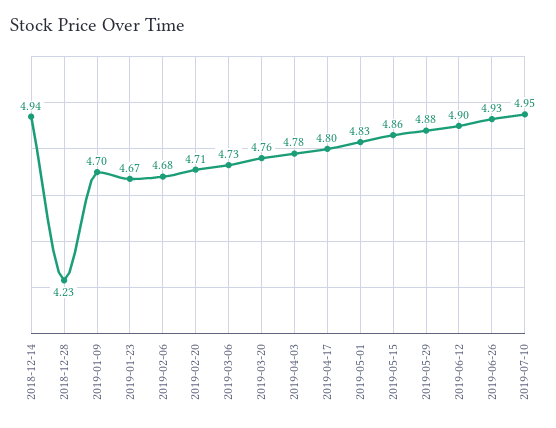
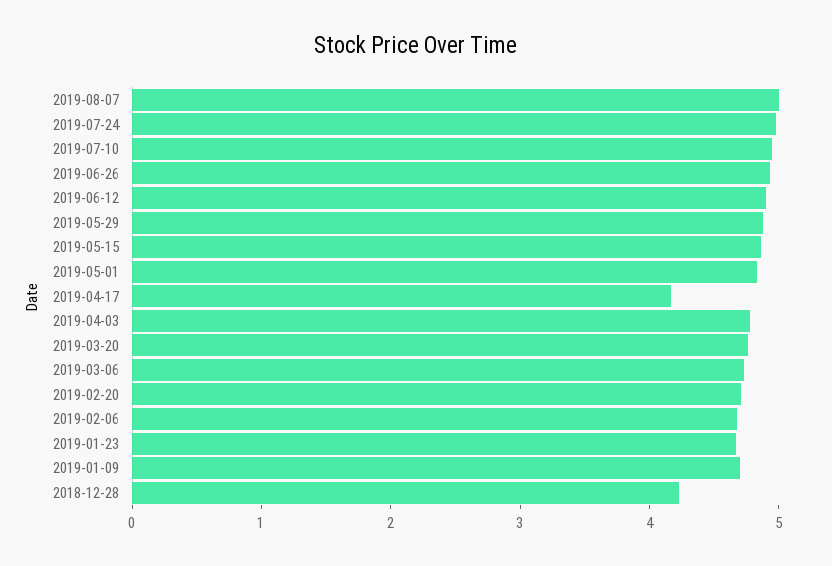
2018-12-14: 4.94 -> none
2019-04-17: 4.8 -> 4.2
2019-08-07: none -> 5
2019-07-24: none -> 5

